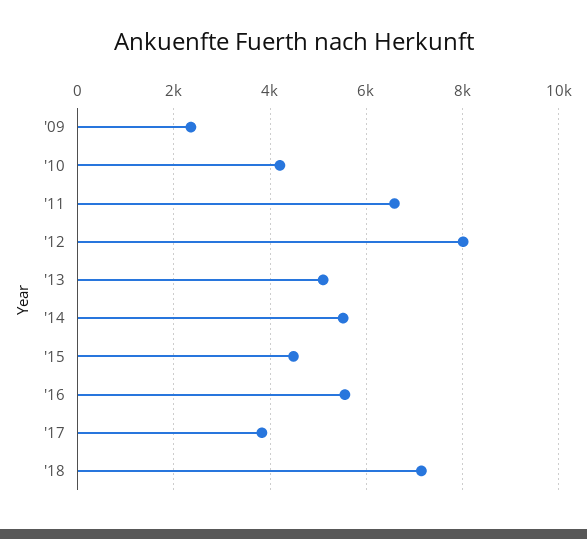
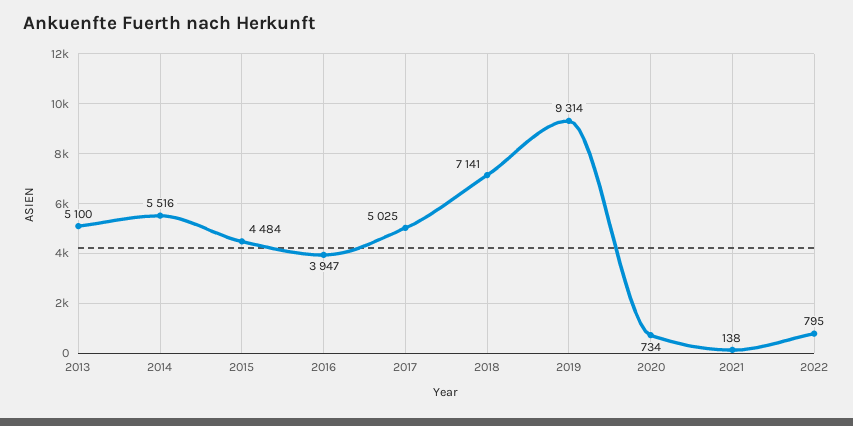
'09: 2400 -> none
'10: 4200 -> none
'11: 6600 -> none
'12: 8000 -> none
'16: 5600 -> 3947
'17: 3800 -> 5025
2019: none -> 9314
2020: none -> 734
2021: none -> 138
2022: none -> 795

